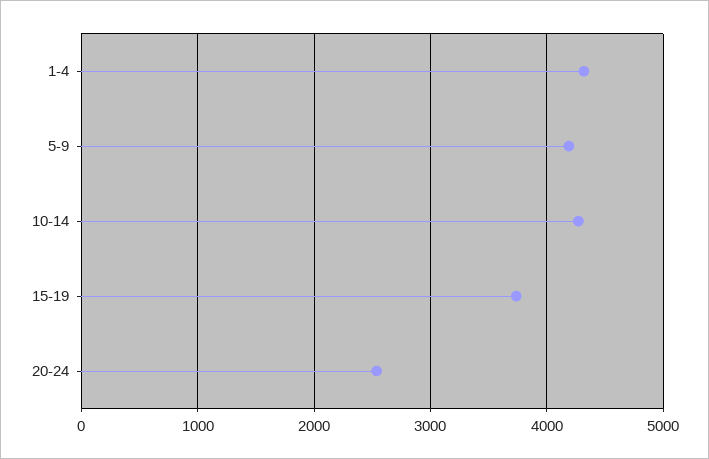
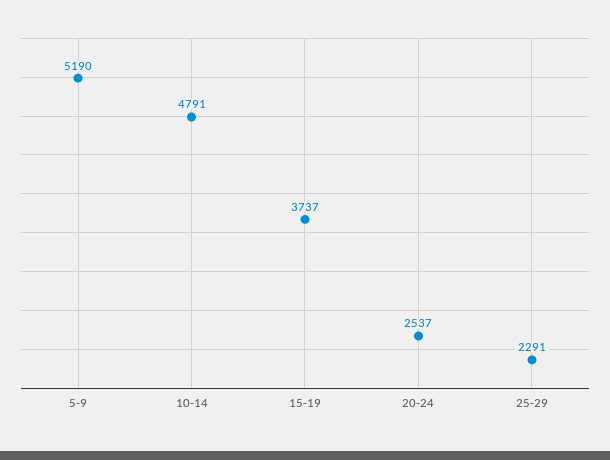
1-4: 4300 -> none
5-9: 4200 -> 5190
10-14: 4300 -> 4791
25-29: none -> 2291

